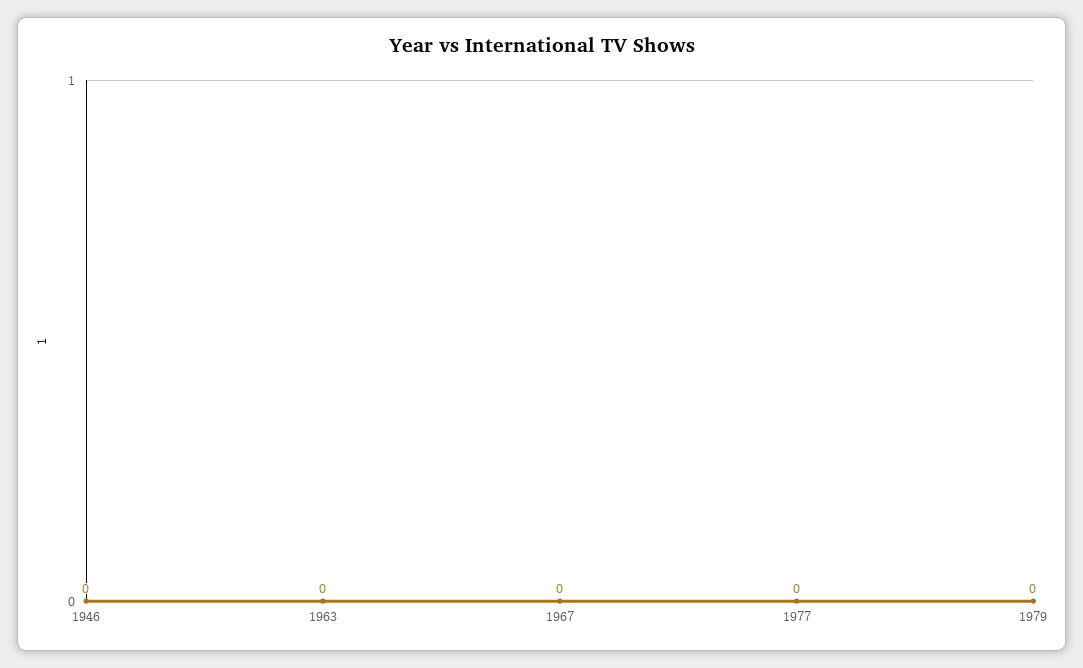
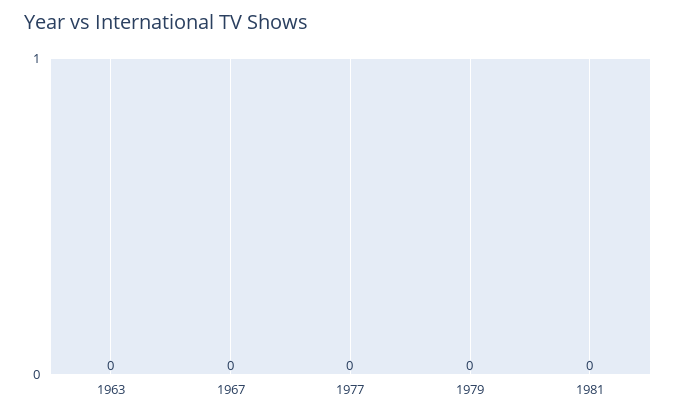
1946: 0 -> none
1981: none -> 0

